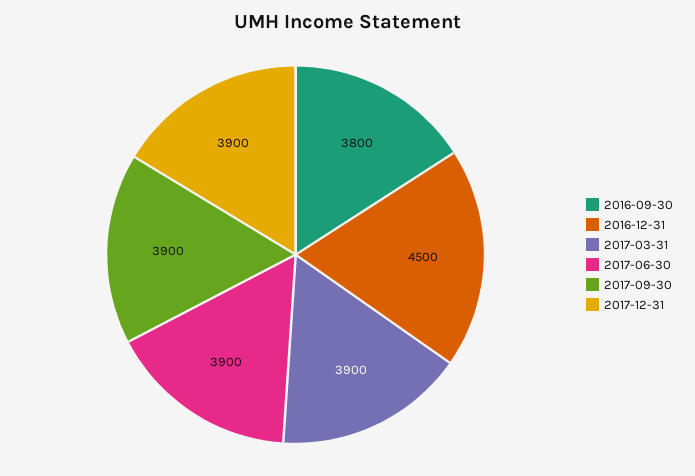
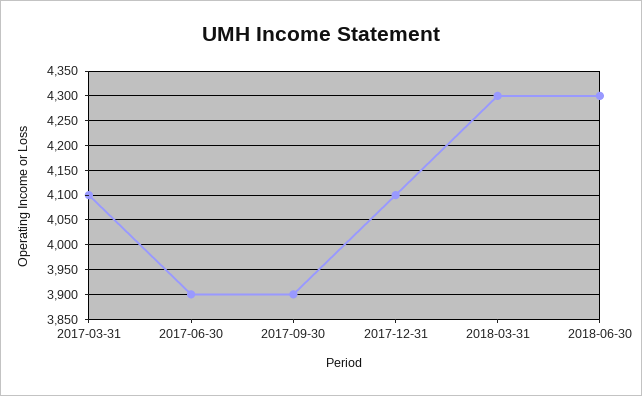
2016-09-30: 3800 -> none
2016-12-31: 4500 -> none
2017-03-31: 3900 -> 4100
2017-12-31: 3900 -> 4100
2018-03-31: none -> 4300
2018-06-30: none -> 4300

